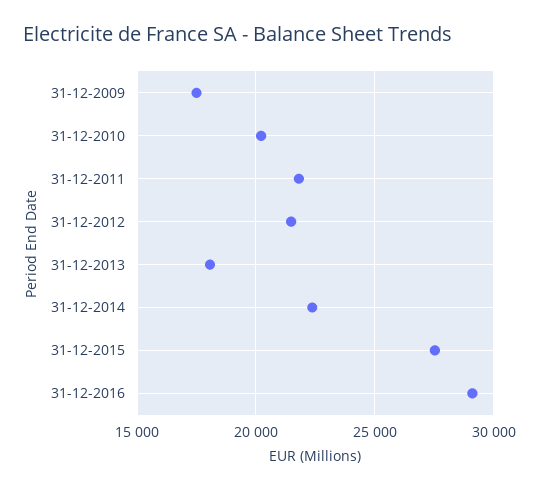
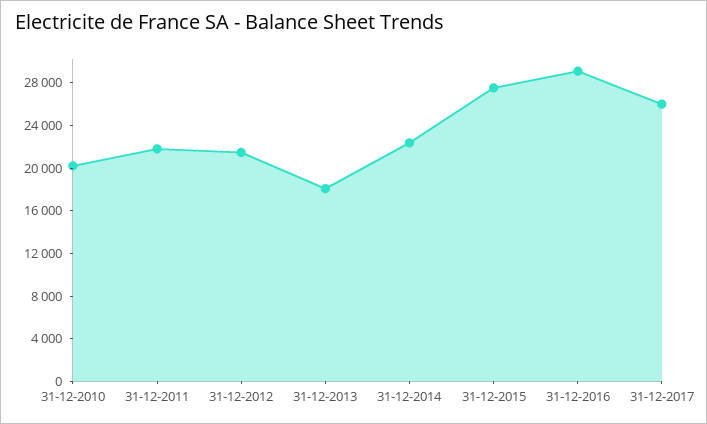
31-12-2009: 17500 -> none
31-12-2017: none -> 26000

